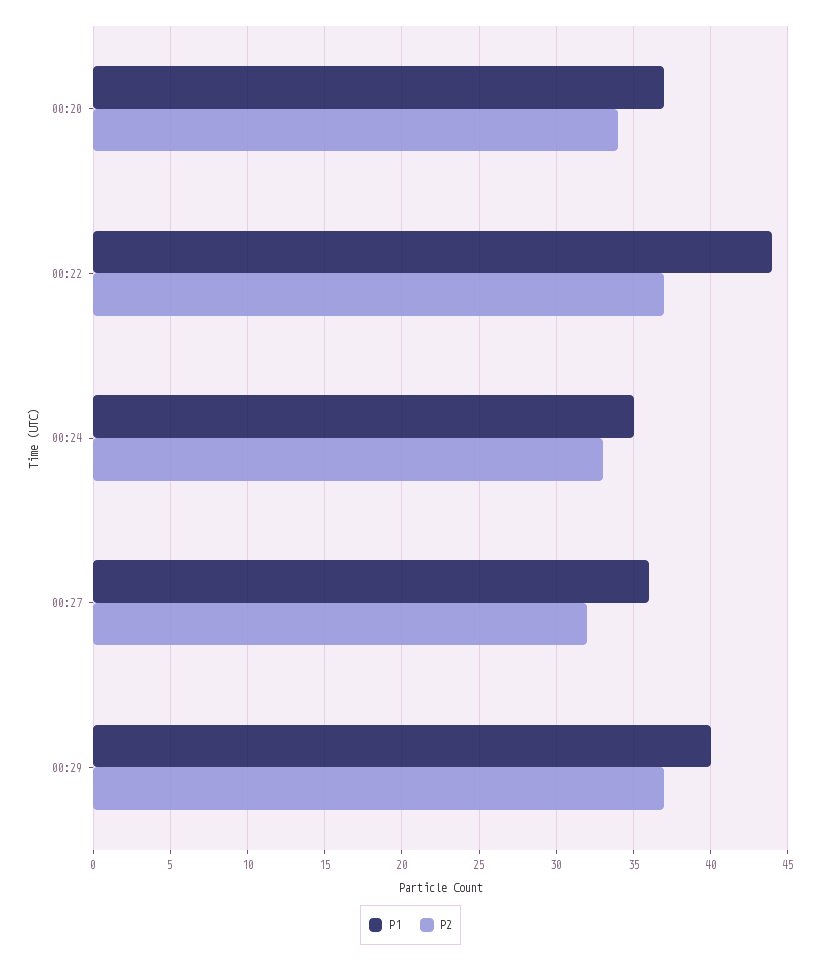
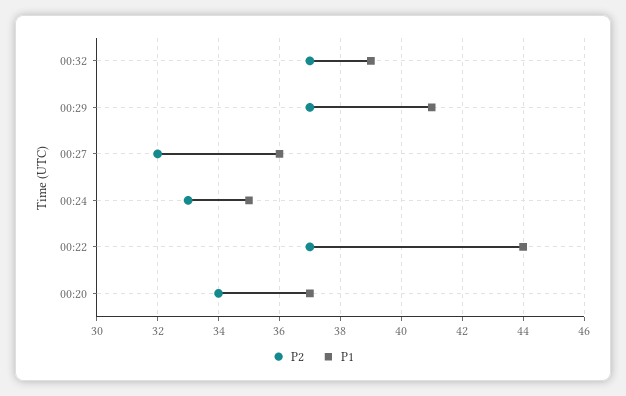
P1, 00:29: 40 -> 41
P2, 00:32: none -> 37
P1, 00:32: none -> 39

